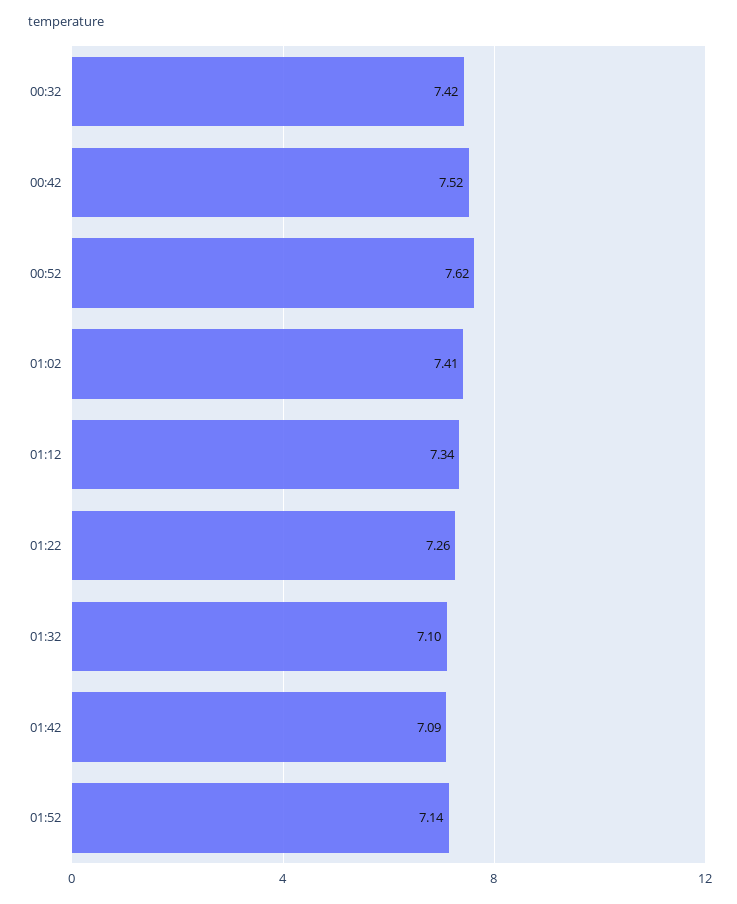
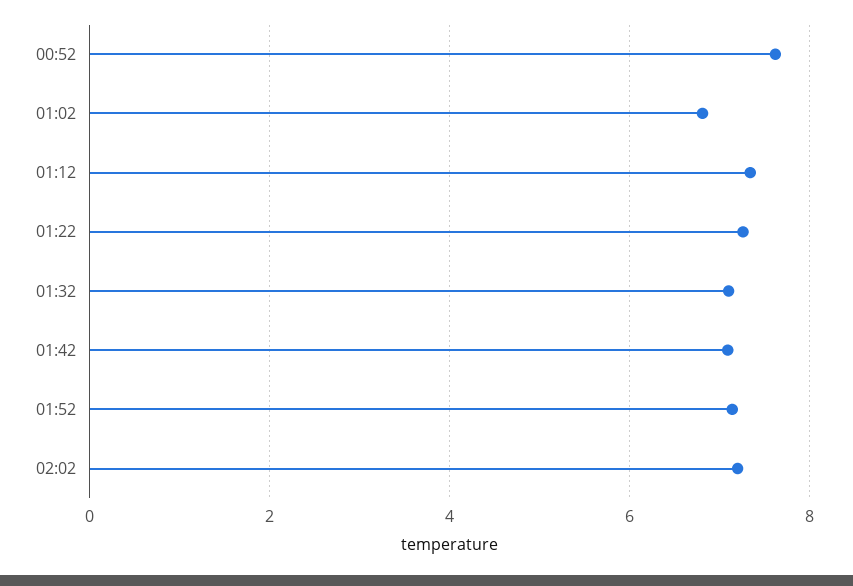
00:32: 7.42 -> none
00:42: 7.52 -> none
01:02: 7.41 -> 6.8
02:02: none -> 7.2

